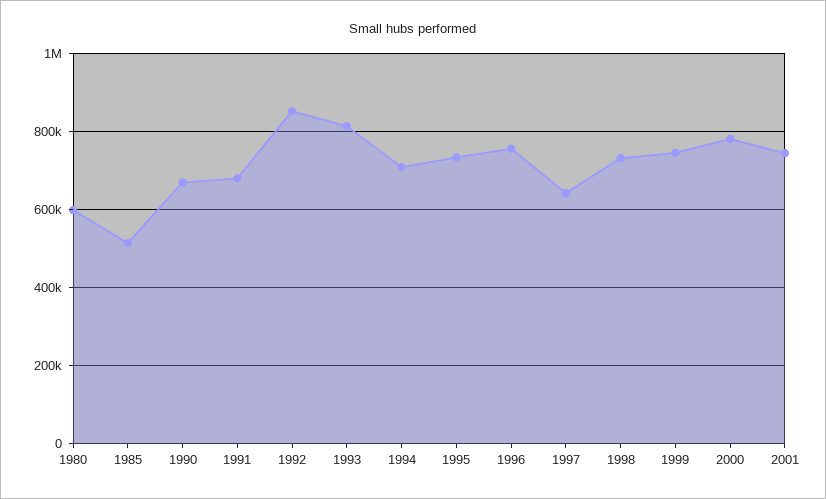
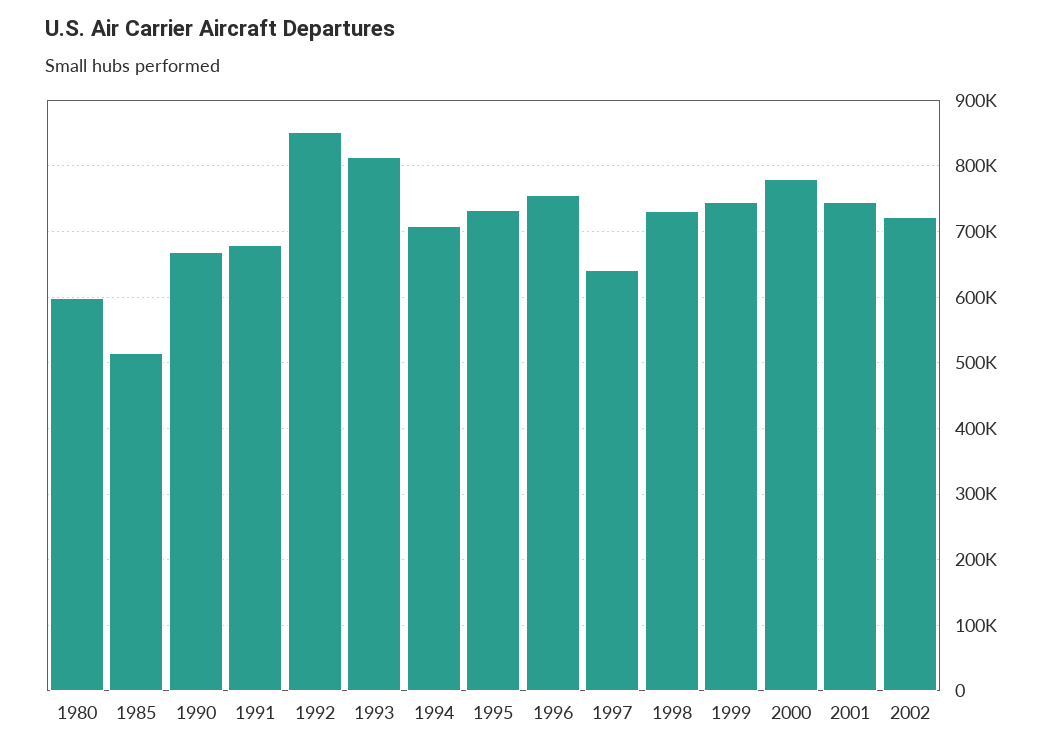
2002: none -> 720000

